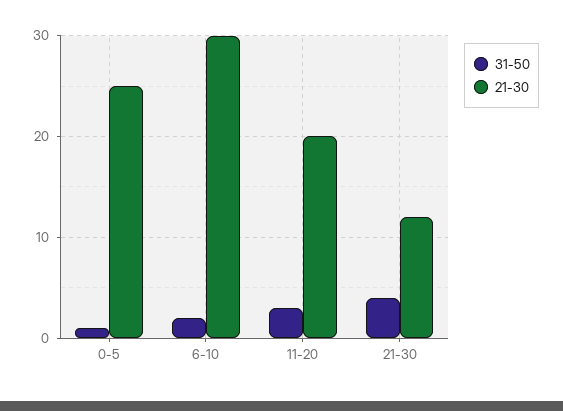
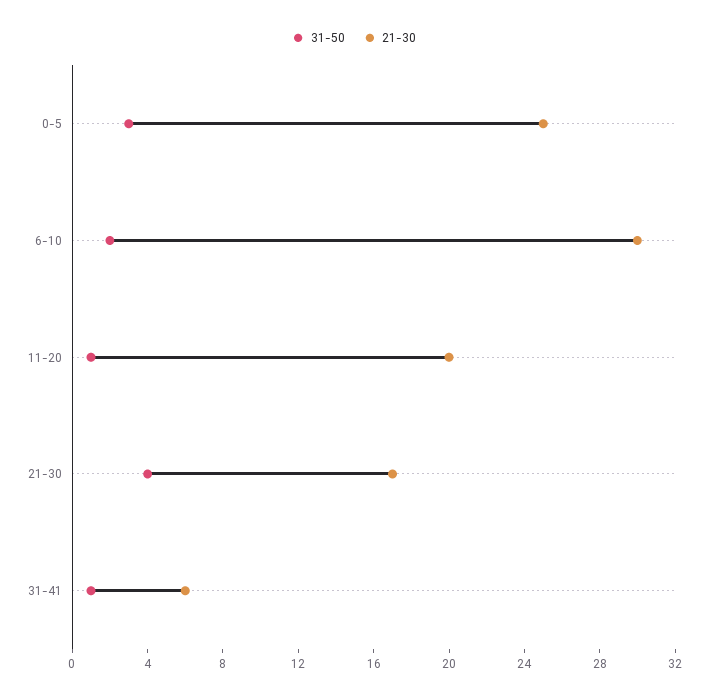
31-50, 0-5: 1 -> 3
31-50, 11-20: 3 -> 1
21-30, 21-30: 12 -> 17
31-50, 31-41: none -> 1
21-30, 31-41: none -> 6

